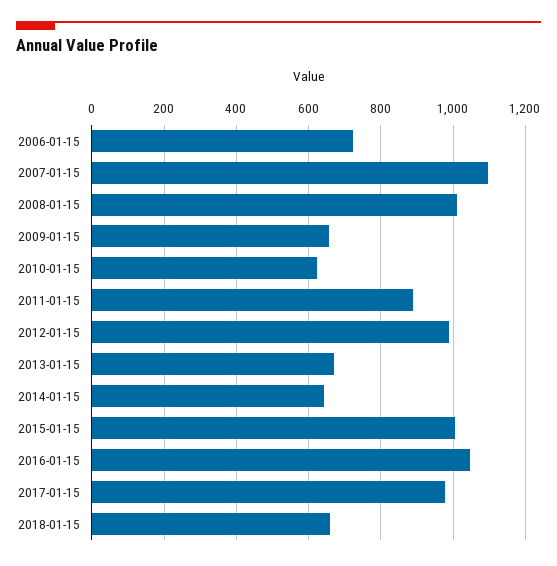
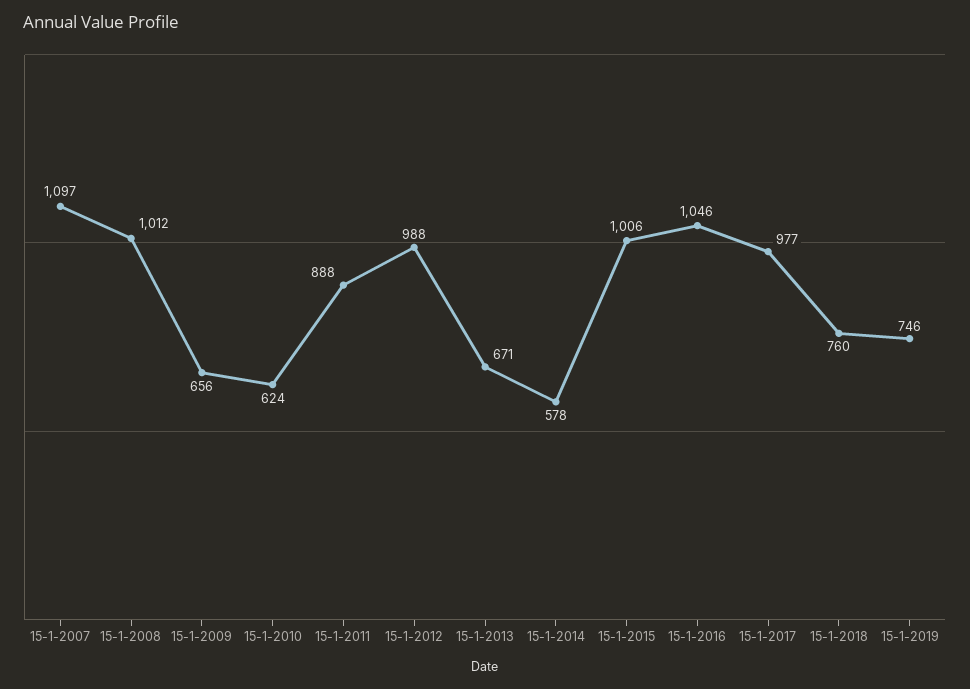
2006-01-15: 720 -> none
2014-01-15: 640 -> 578
2018-01-15: 660 -> 760
15-1-2019: none -> 746

